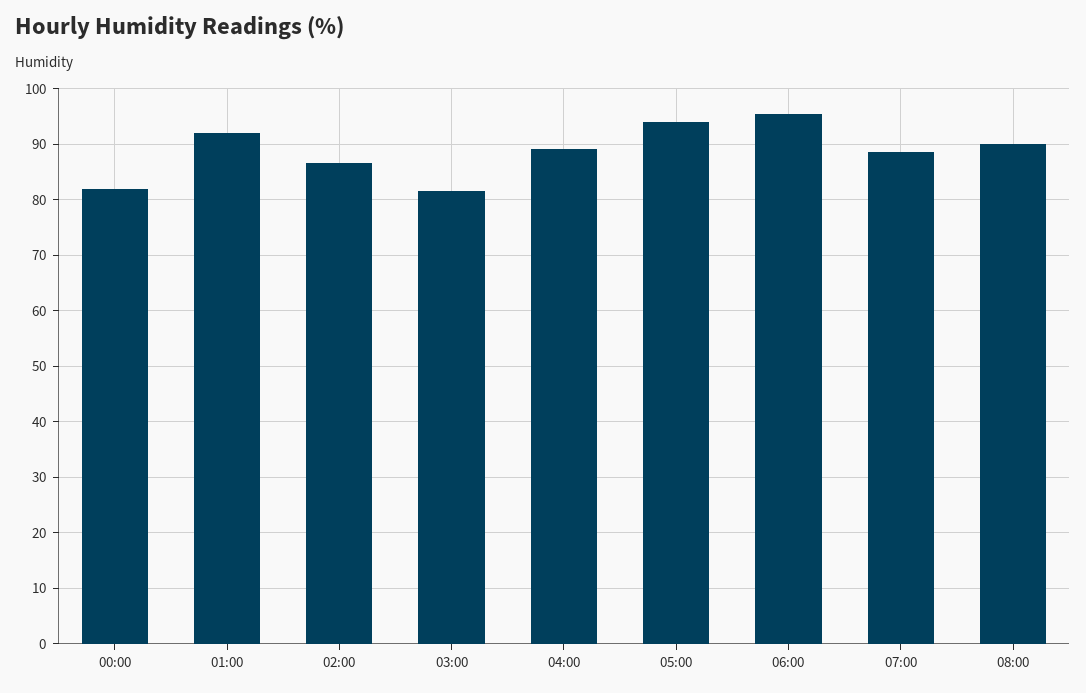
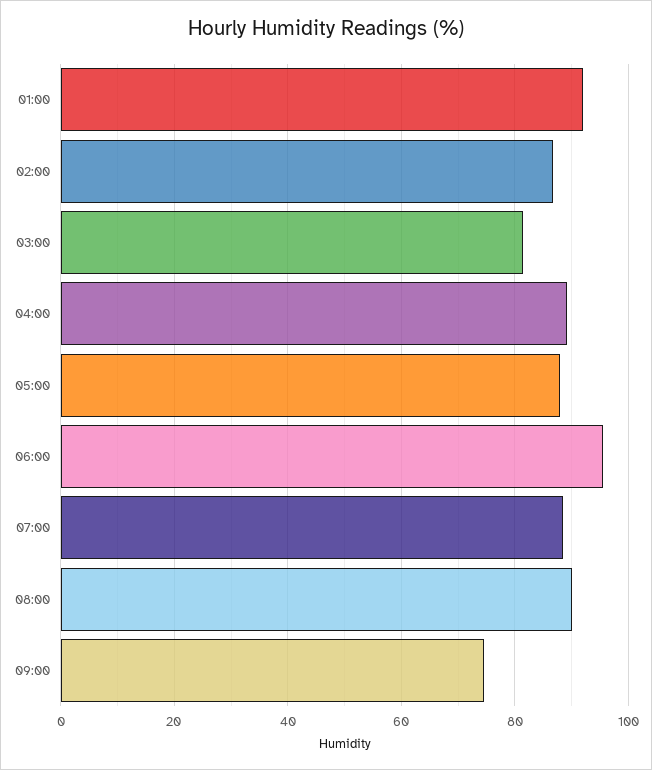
00:00: 82 -> none
05:00: 94 -> 88
09:00: none -> 74

